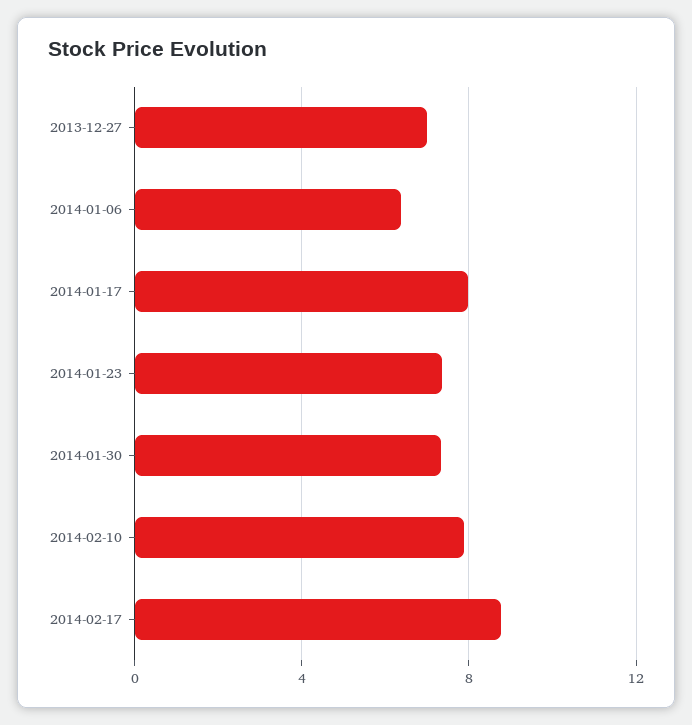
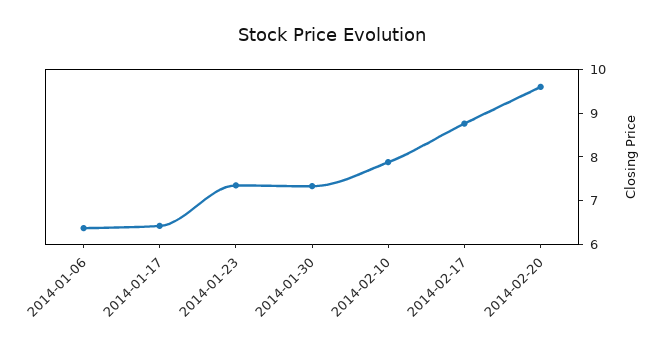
2013-12-27: 7 -> none
2014-01-17: 8 -> 6.4
2014-02-20: none -> 9.6

